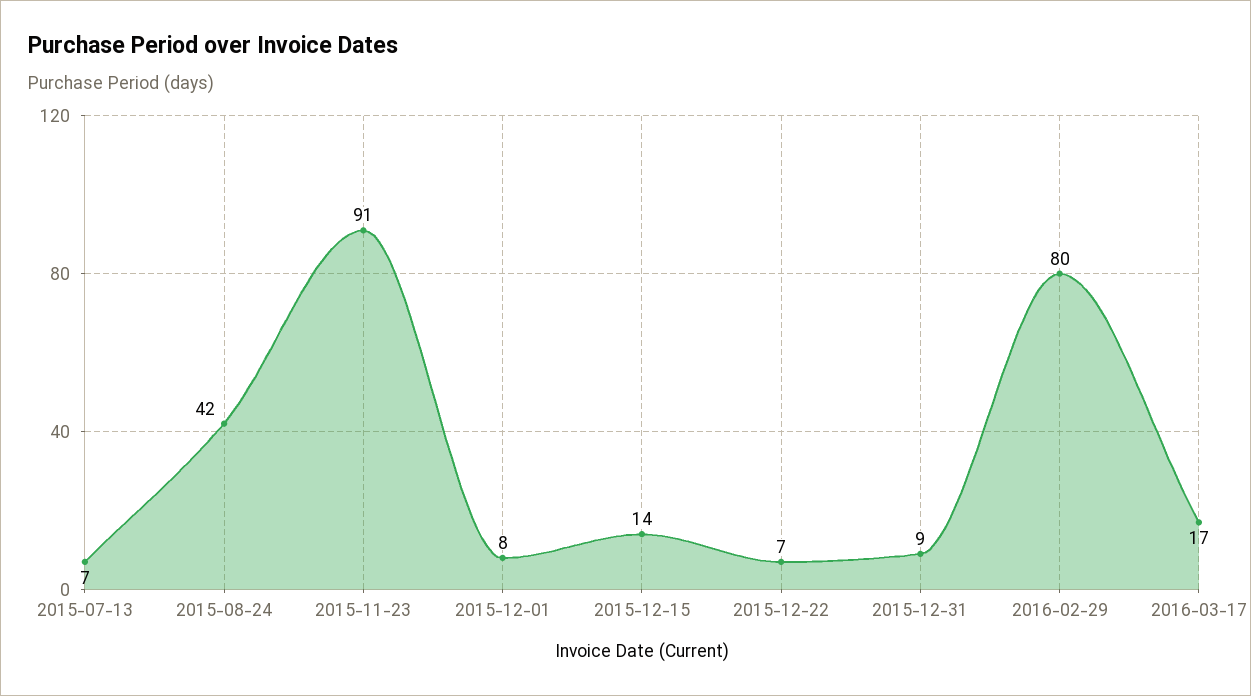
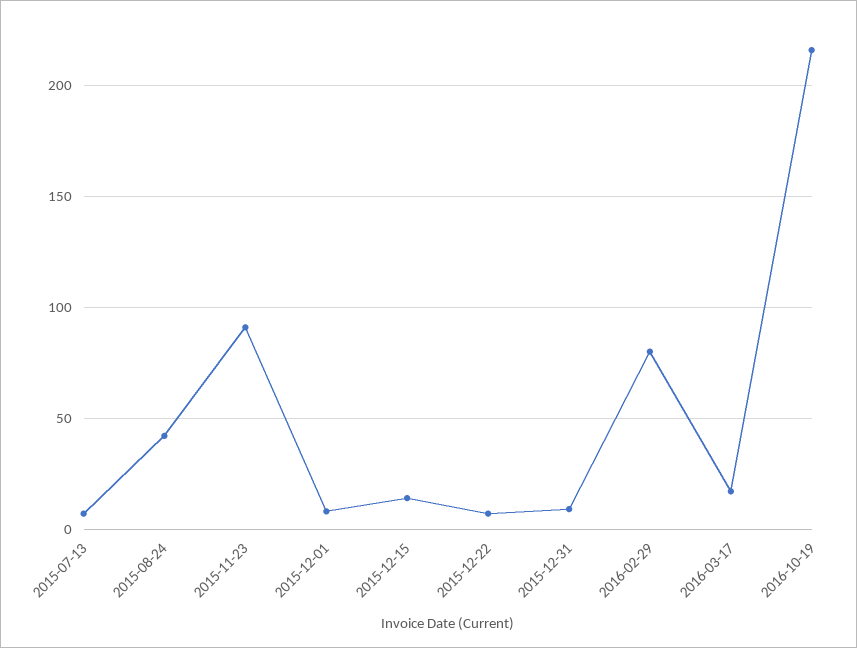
2016-10-19: none -> 215

